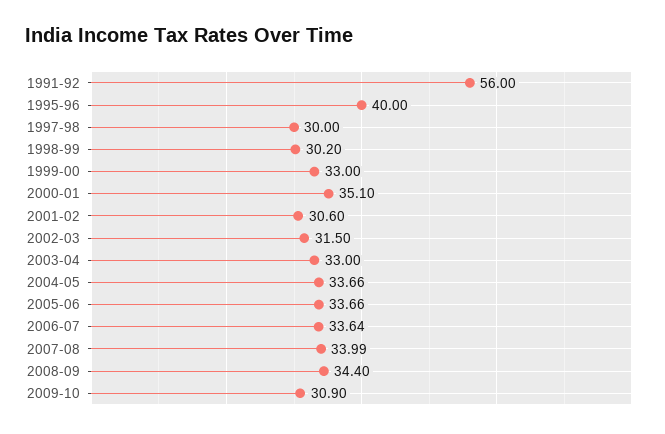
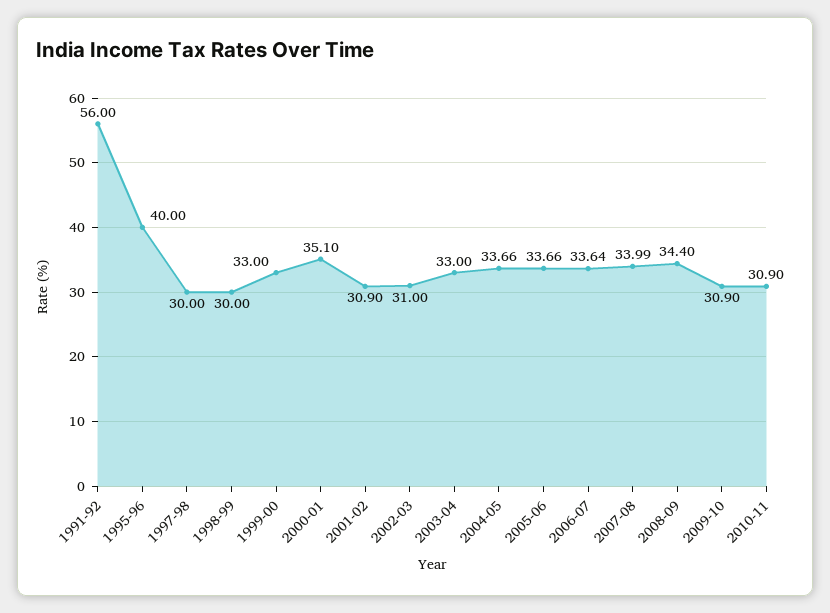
1998-99: 30.2 -> 30
2001-02: 30.6 -> 30.9
2002-03: 31.5 -> 31
2010-11: none -> 30.9

